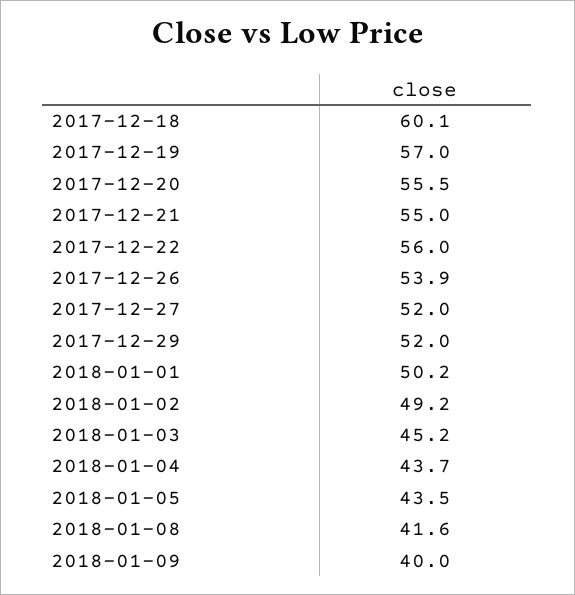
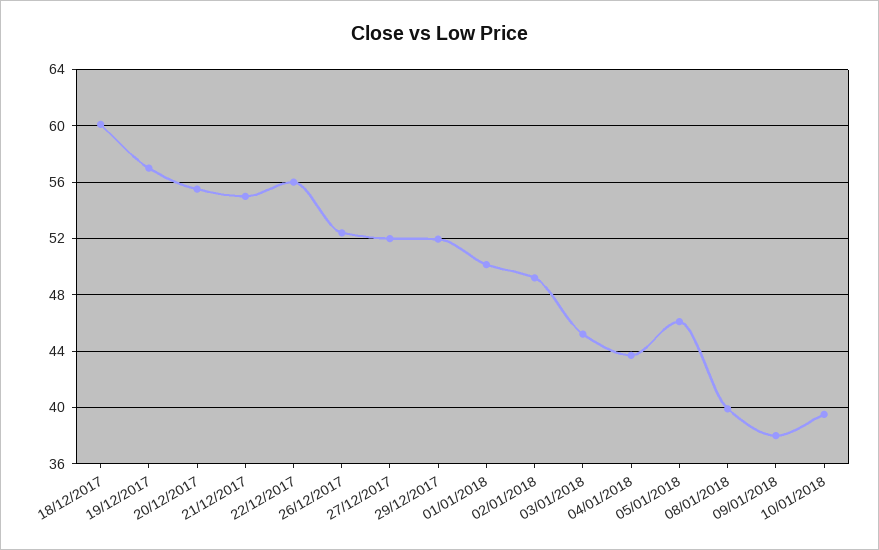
2017-12-26: 53.9 -> 52.5
2018-01-05: 43.5 -> 46
2018-01-08: 41.6 -> 40
2018-01-09: 40 -> 38
10/01/2018: none -> 39.5

